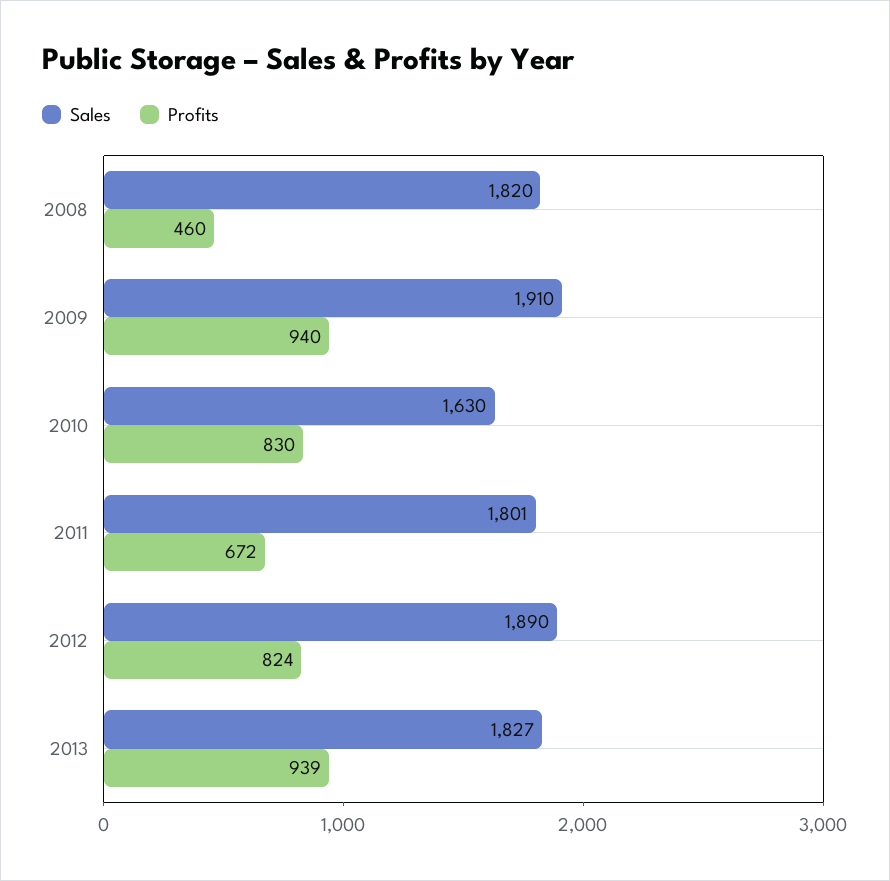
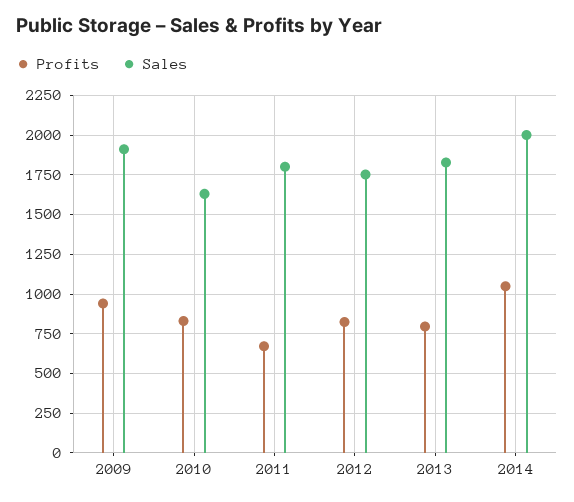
Sales, 2008: 1820 -> none
Profits, 2008: 460 -> none
Sales, 2012: 1890 -> 1750
Profits, 2013: 939 -> 800
Profits, 2014: none -> 1050
Sales, 2014: none -> 2000

